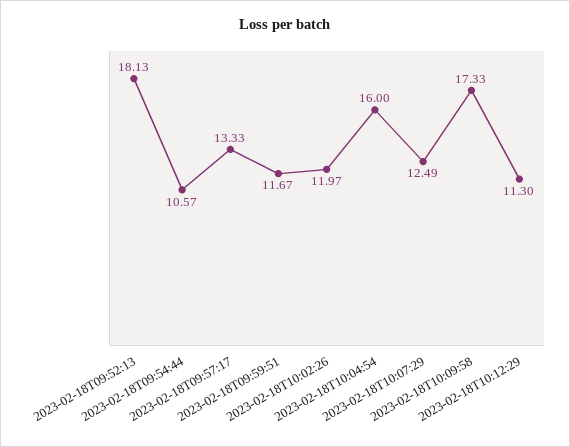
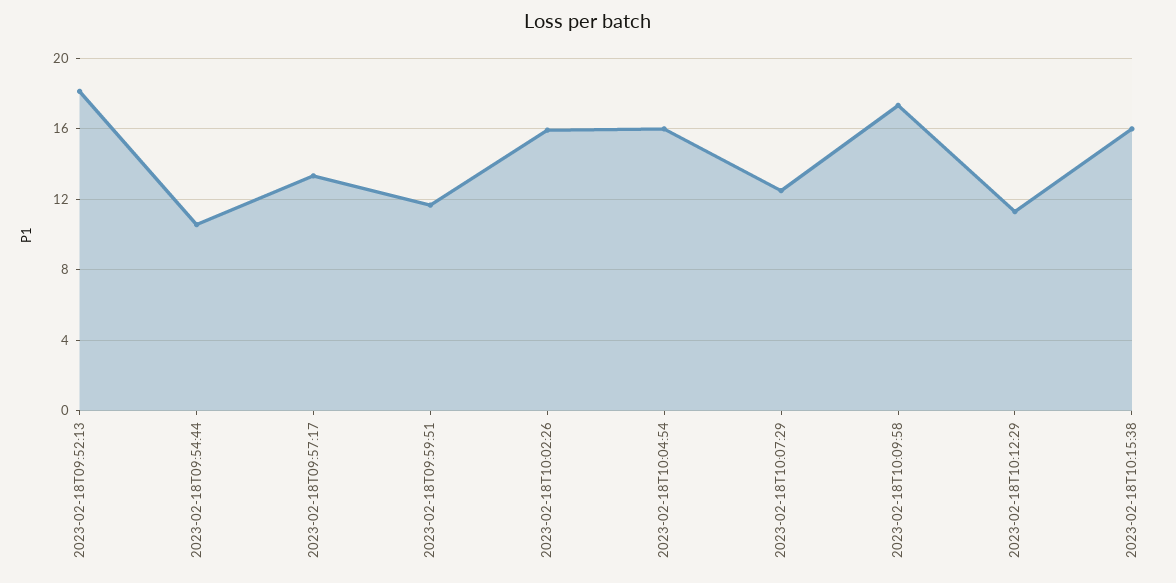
2023-02-18T10:02:26: 11.97 -> 16
2023-02-18T10:15:38: none -> 16

